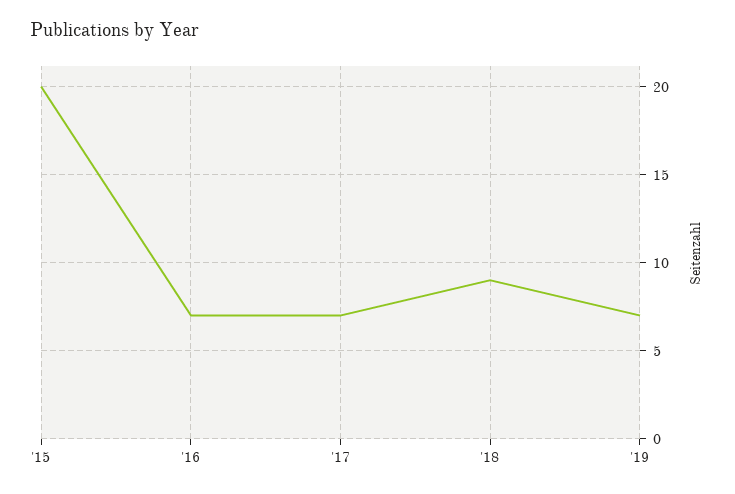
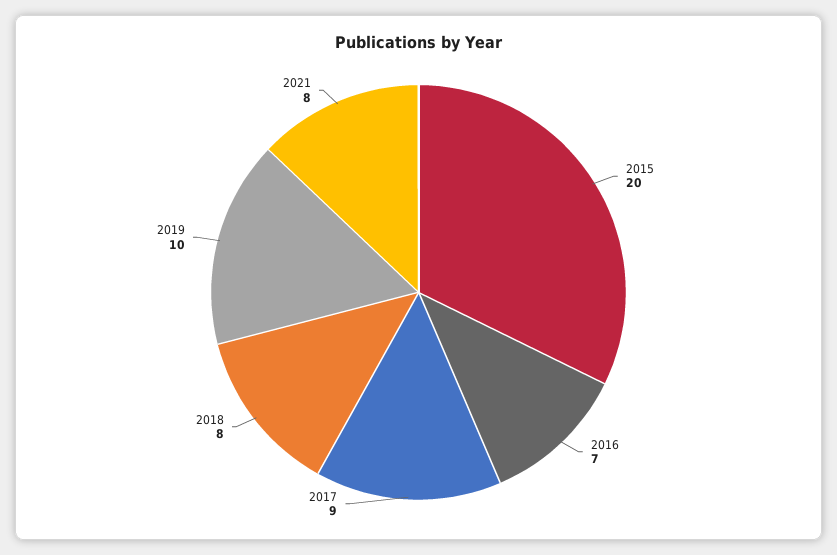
'17: 7 -> 9
'18: 9 -> 8
'19: 7 -> 10
2021: none -> 8

